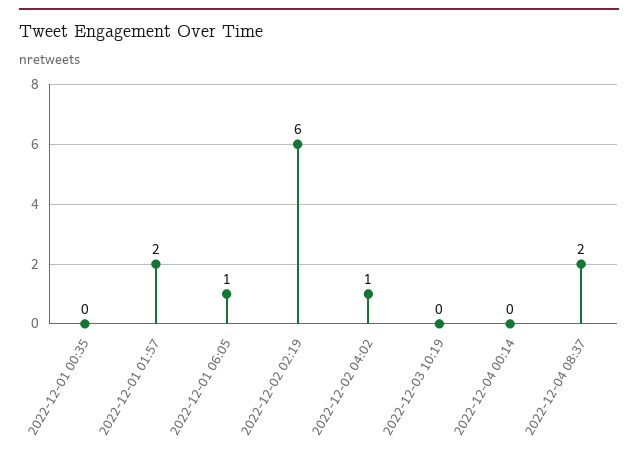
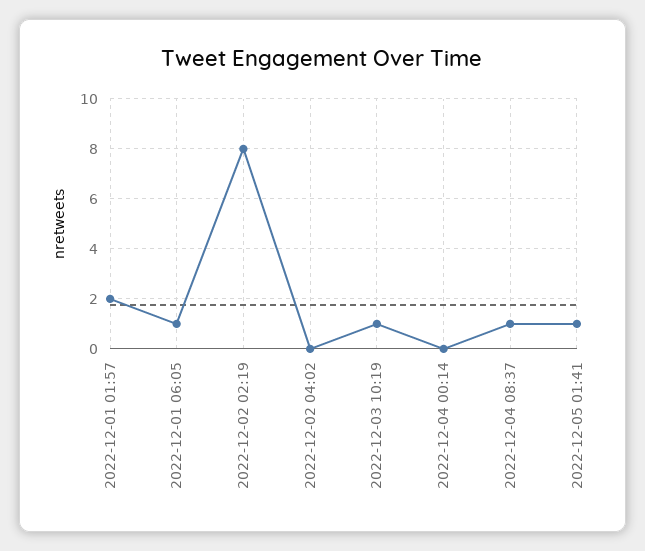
2022-12-01 00:35: 0 -> none
2022-12-02 02:19: 6 -> 8
2022-12-02 04:02: 1 -> 0
2022-12-03 10:19: 0 -> 1
2022-12-04 08:37: 2 -> 1
2022-12-05 01:41: none -> 1

